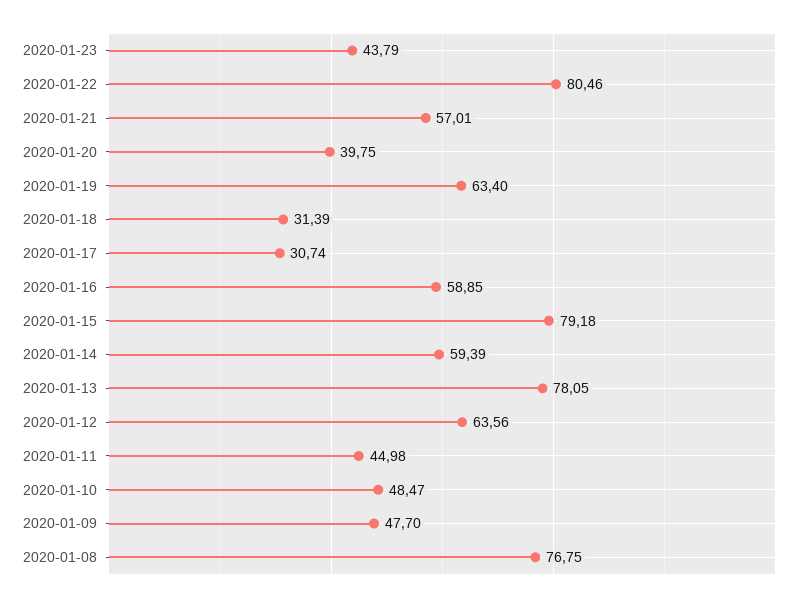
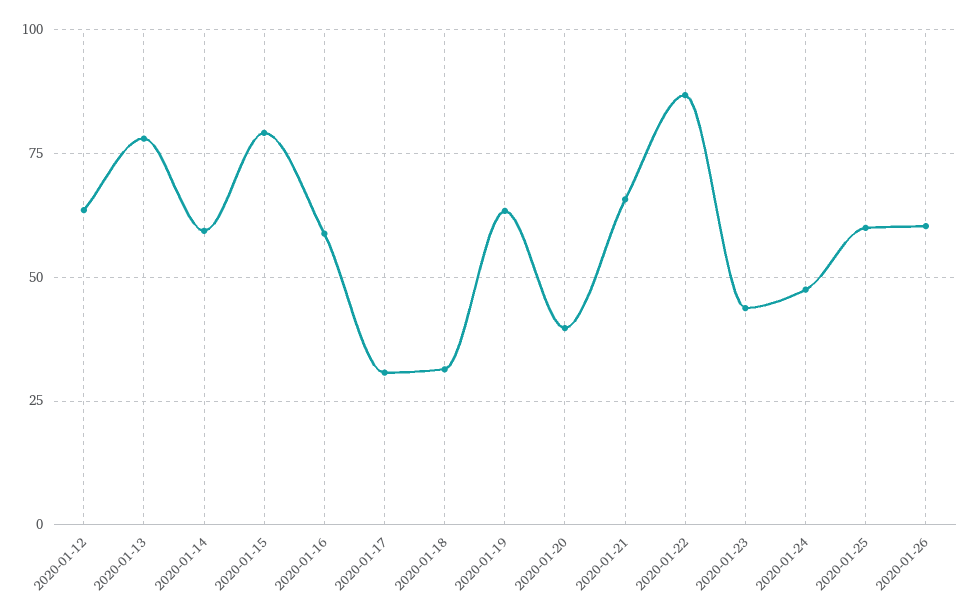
2020-01-22: 80.46 -> 87.5
2020-01-21: 57.01 -> 65
2020-01-11: 44.98 -> none
2020-01-10: 48.47 -> none
2020-01-09: 47.7 -> none
2020-01-08: 76.75 -> none
2020-01-24: none -> 47.5
2020-01-25: none -> 60
2020-01-26: none -> 60

